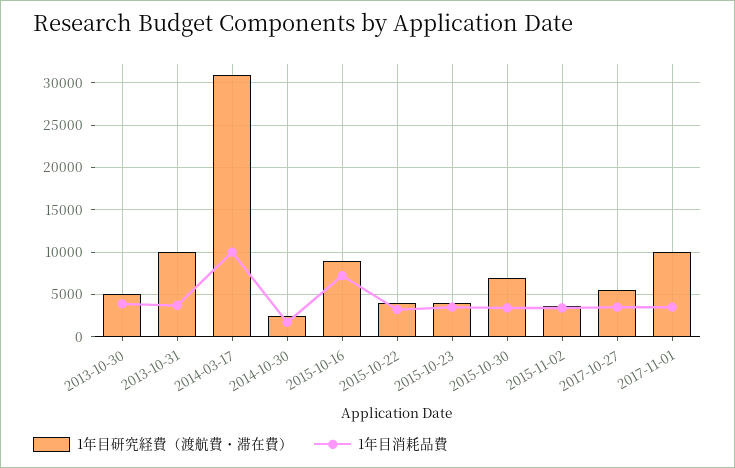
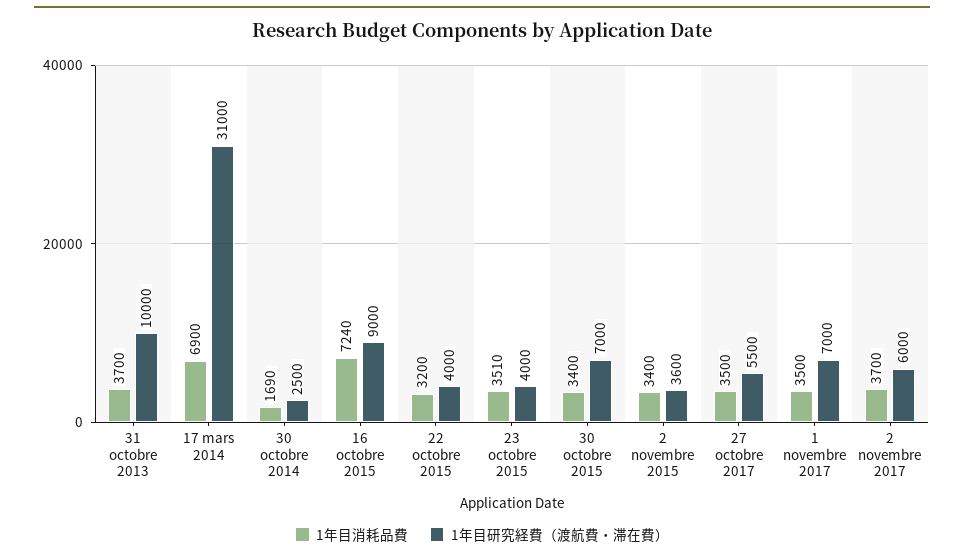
1年目研究経費（渡航費・滞在費）, 2013-10-30: 5000 -> none
1年目消耗品費, 2013-10-30: 4000 -> none
1年目消耗品費, 2014-03-17: 10000 -> 6900
1年目研究経費（渡航費・滞在費）, 2017-11-01: 10000 -> 7000
1年目消耗品費, 2 novembre 2017: none -> 3700
1年目研究経費（渡航費・滞在費）, 2 novembre 2017: none -> 6000

